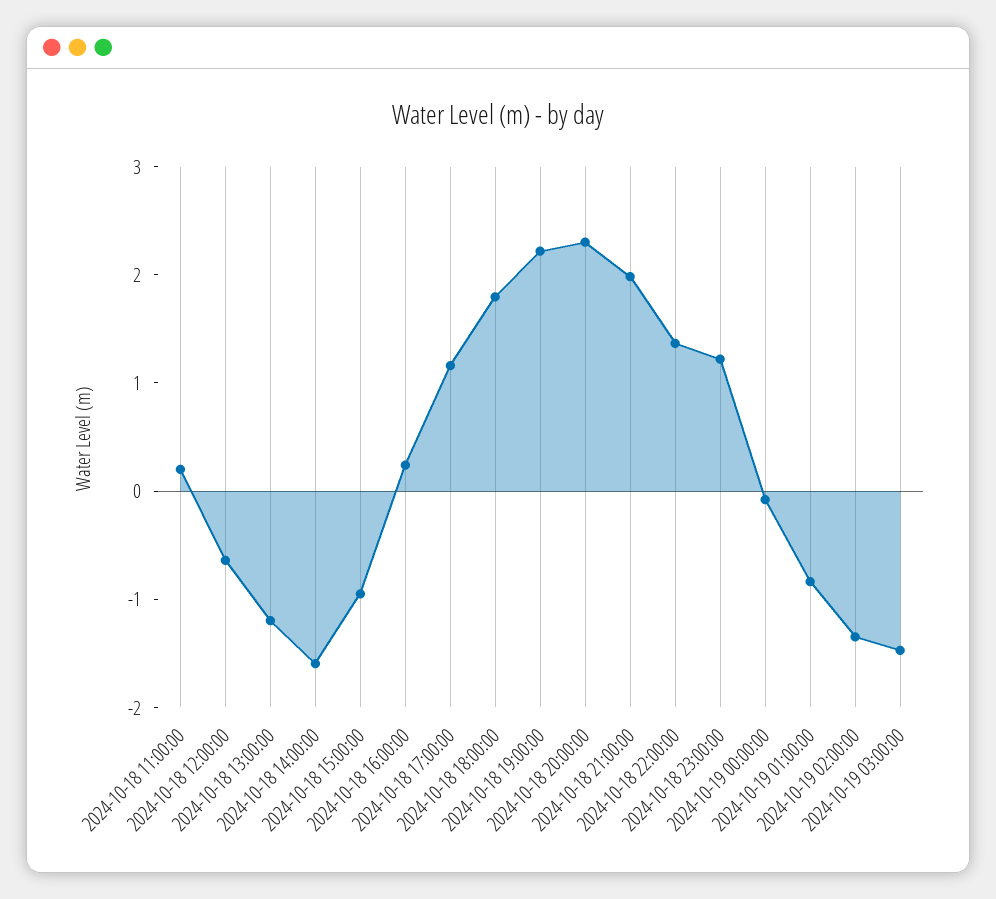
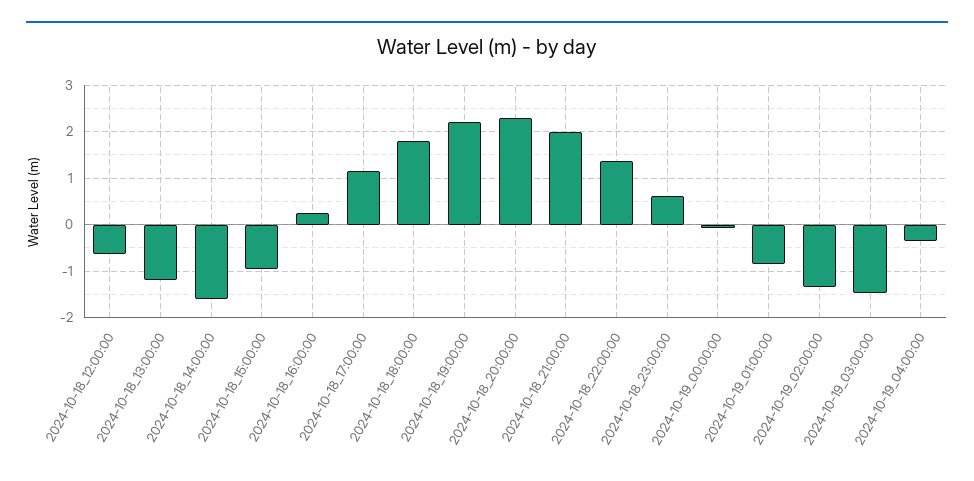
2024-10-18 11:00:00: 0.2 -> none
2024-10-18 23:00:00: 1.2 -> 0.6
2024-10-19_04:00:00: none -> -0.4

